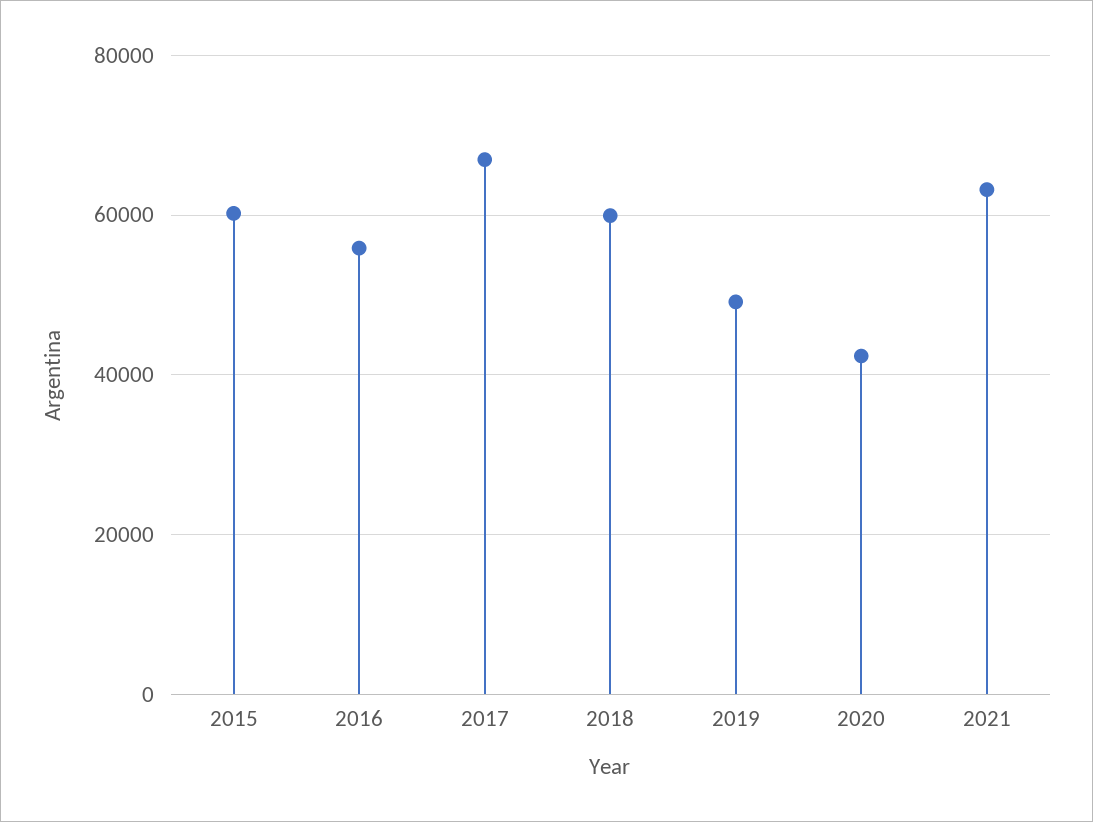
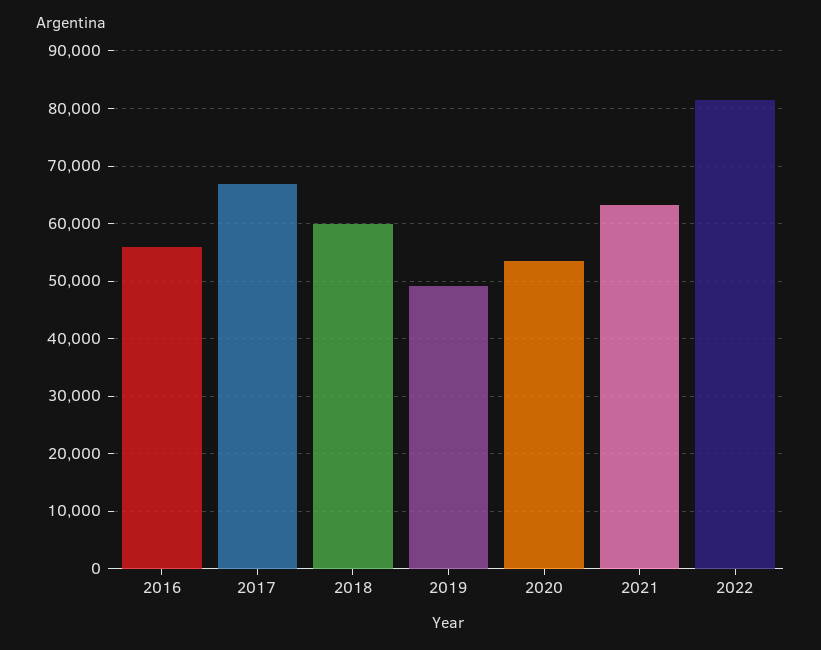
2015: 60000 -> none
2020: 42000 -> 54000
2022: none -> 82000

